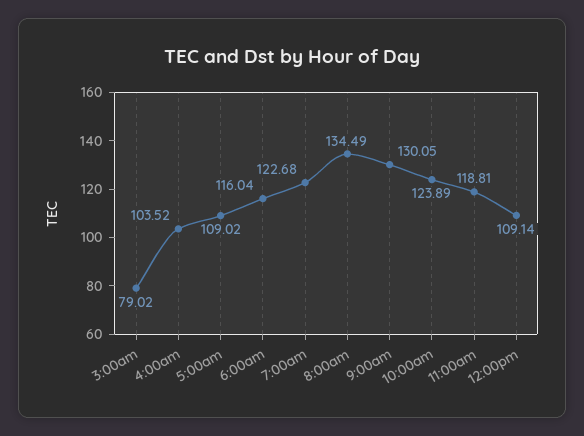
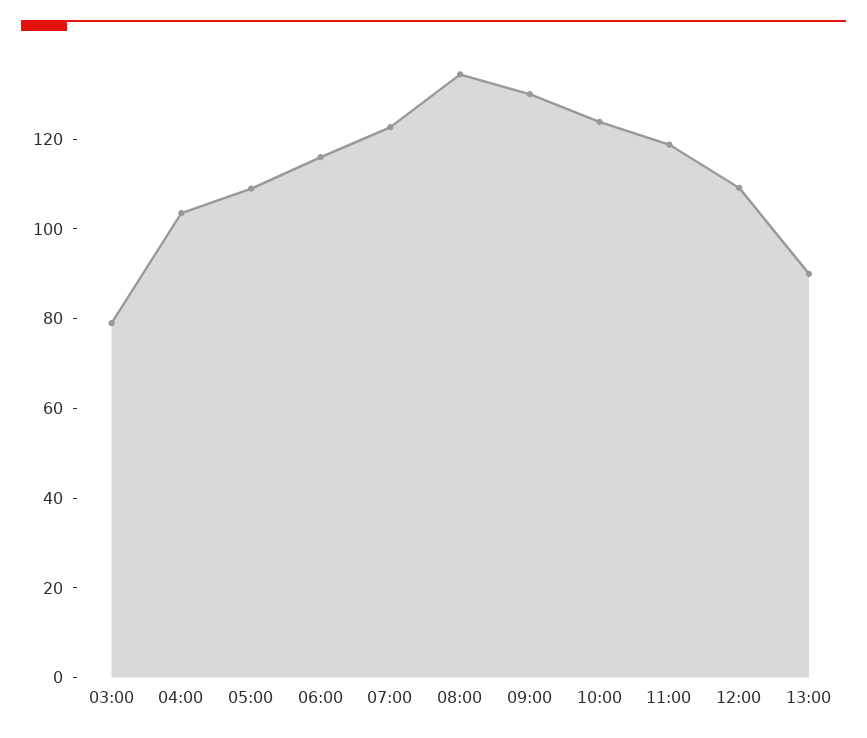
13:00: none -> 90

